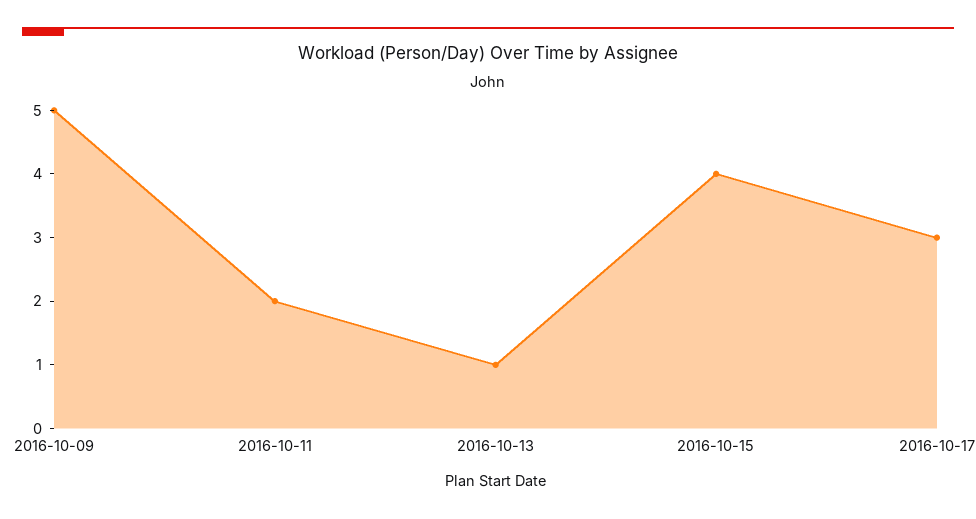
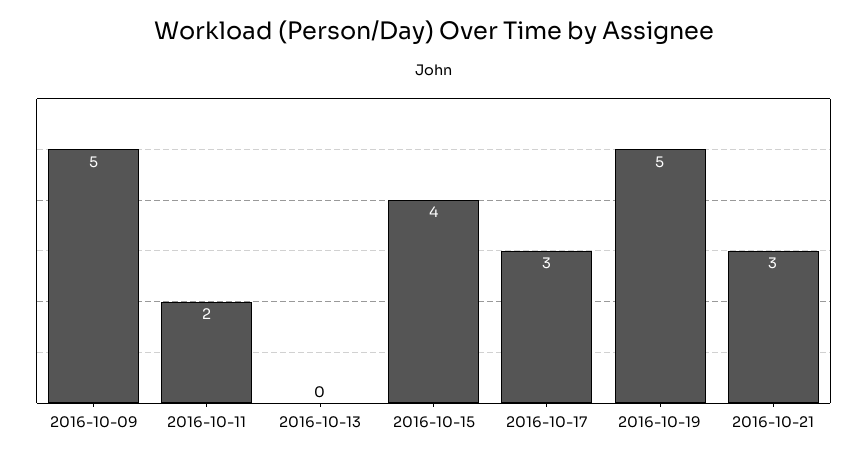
2016-10-13: 1 -> 0
2016-10-19: none -> 5
2016-10-21: none -> 3

